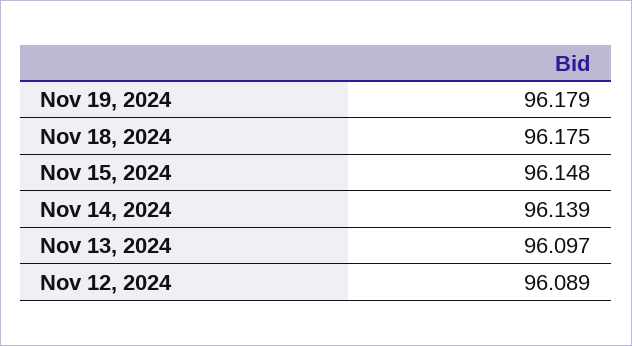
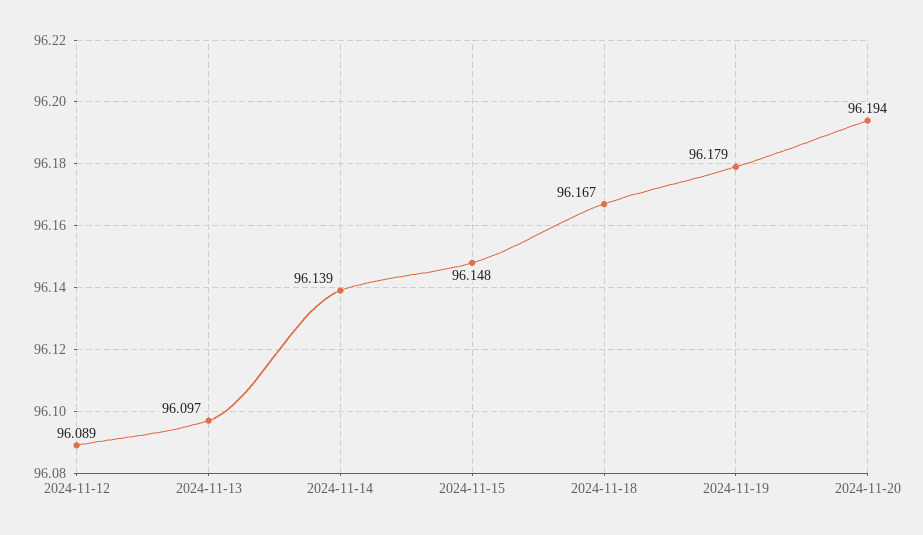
Nov 18, 2024: 96.175 -> 96.167
2024-11-20: none -> 96.194

